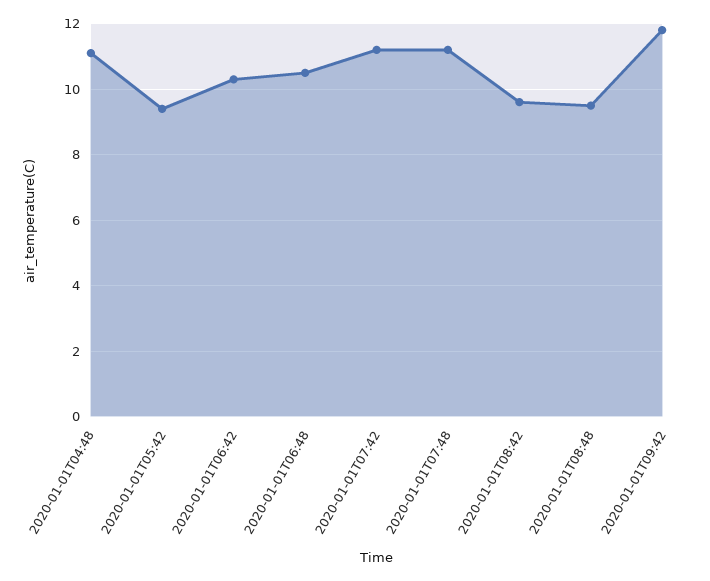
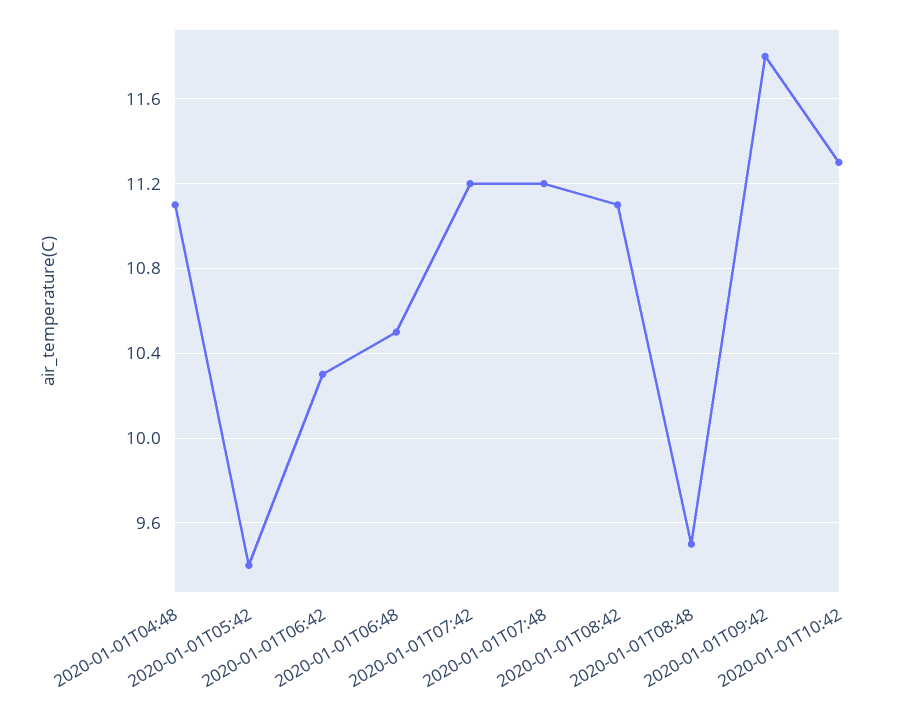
2020-01-01T08:42: 9.5 -> 11.1
2020-01-01T10:42: none -> 11.3

